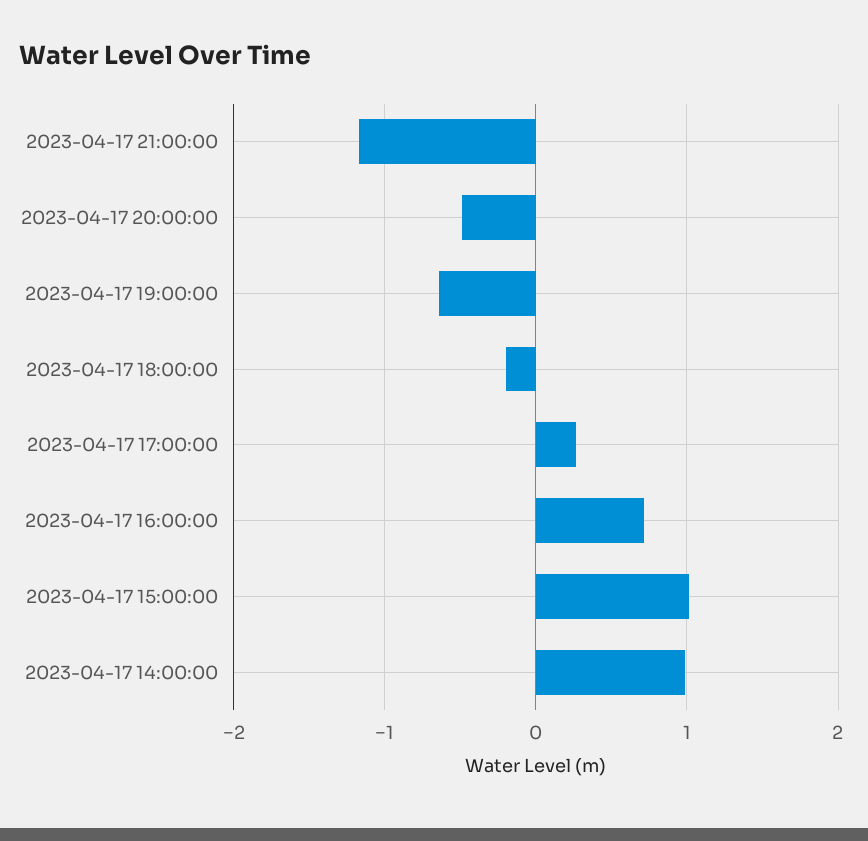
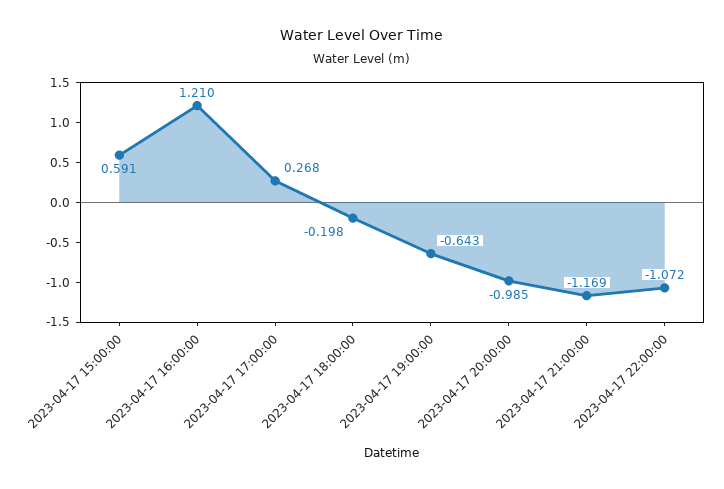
2023-04-17 20:00:00: -0.5 -> -0.985
2023-04-17 16:00:00: 0.7 -> 1.21
2023-04-17 15:00:00: 1 -> 0.591
2023-04-17 14:00:00: 1 -> none
2023-04-17 22:00:00: none -> -1.072

